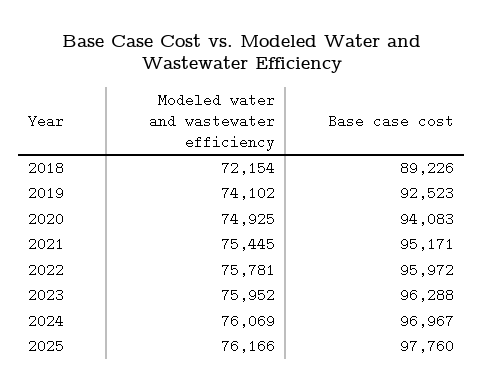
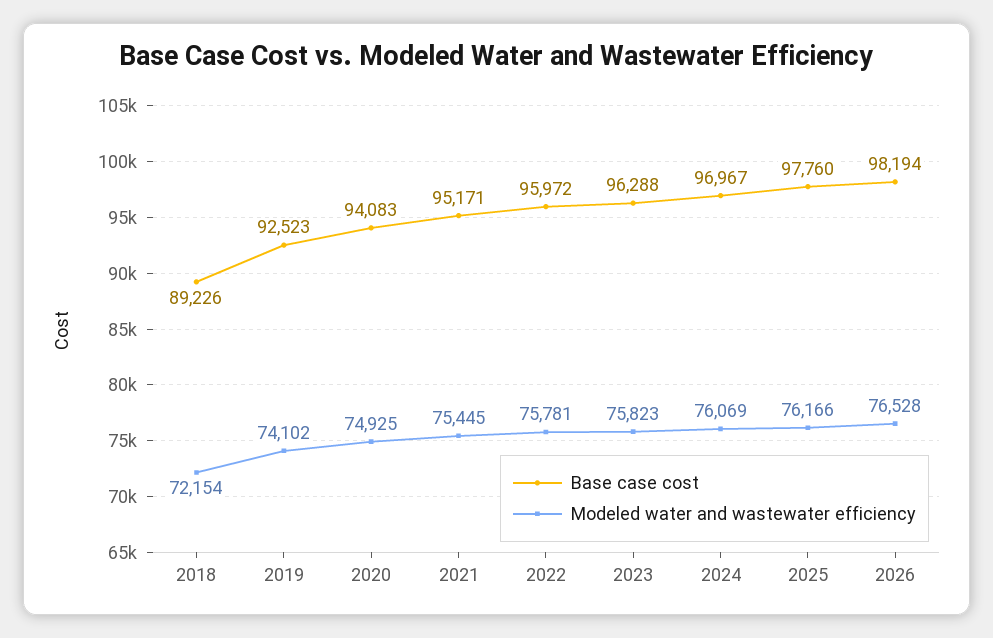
Modeled water and wastewater efficiency, 2023: 75952 -> 75823
Base case cost, 2026: none -> 98194
Modeled water and wastewater efficiency, 2026: none -> 76528

